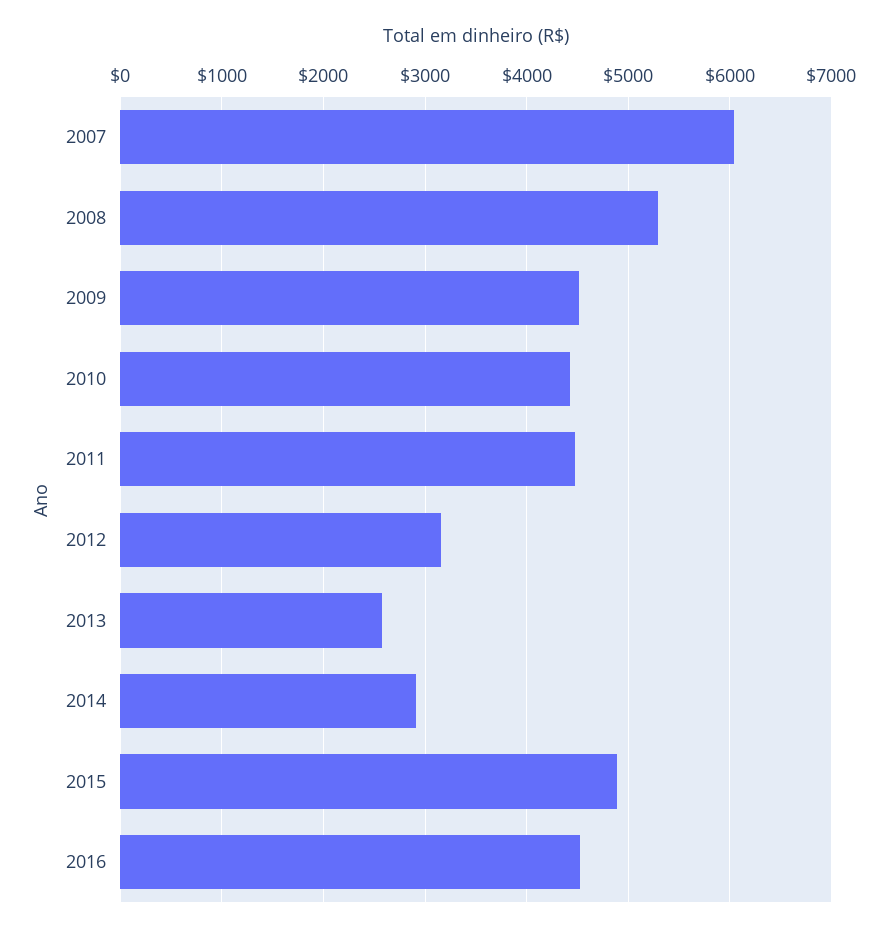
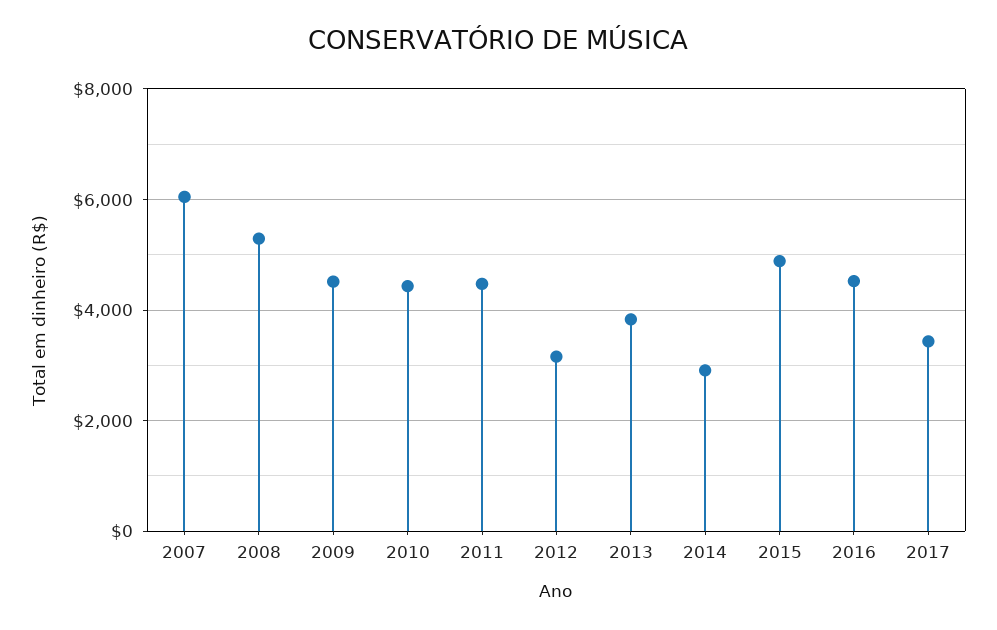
2013: 2600 -> 3800
2017: none -> 3400

